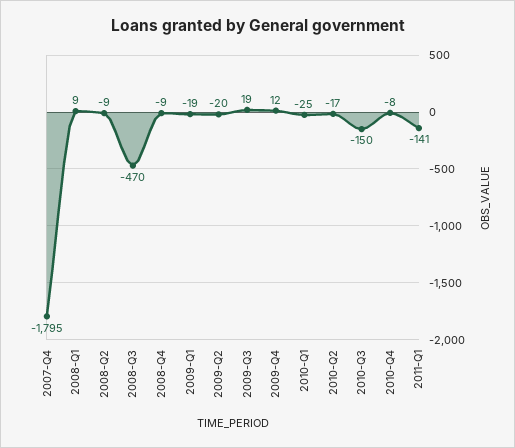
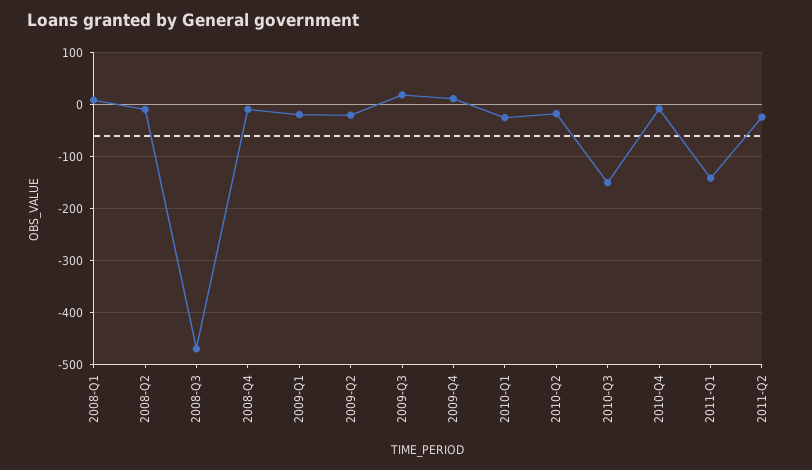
2007-Q4: -1795 -> none
2011-Q2: none -> -20

